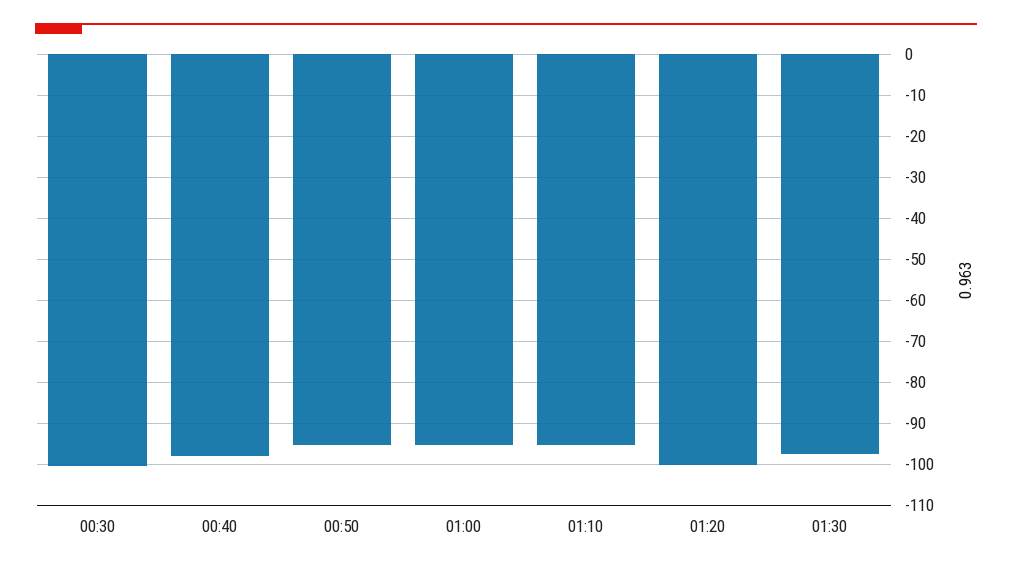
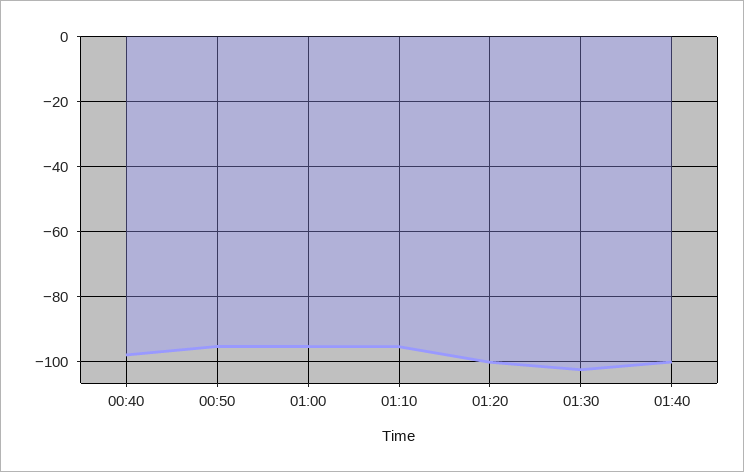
00:30: -100 -> none
01:30: -98 -> -102
01:40: none -> -100

